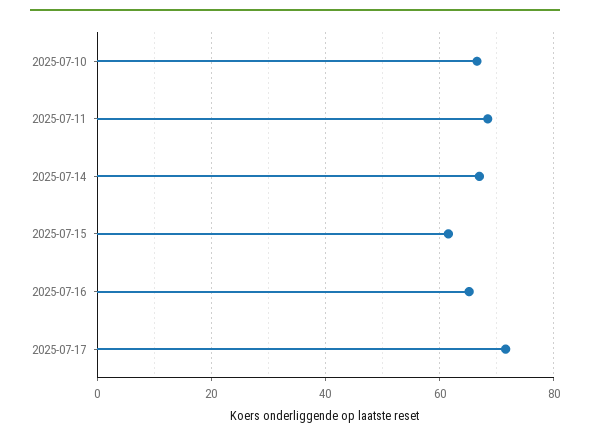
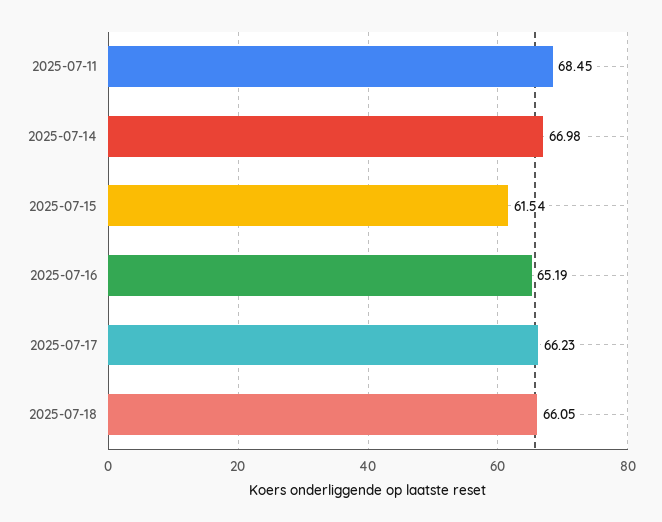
2025-07-10: 66 -> none
2025-07-17: 72 -> 66.23
2025-07-18: none -> 66.05

